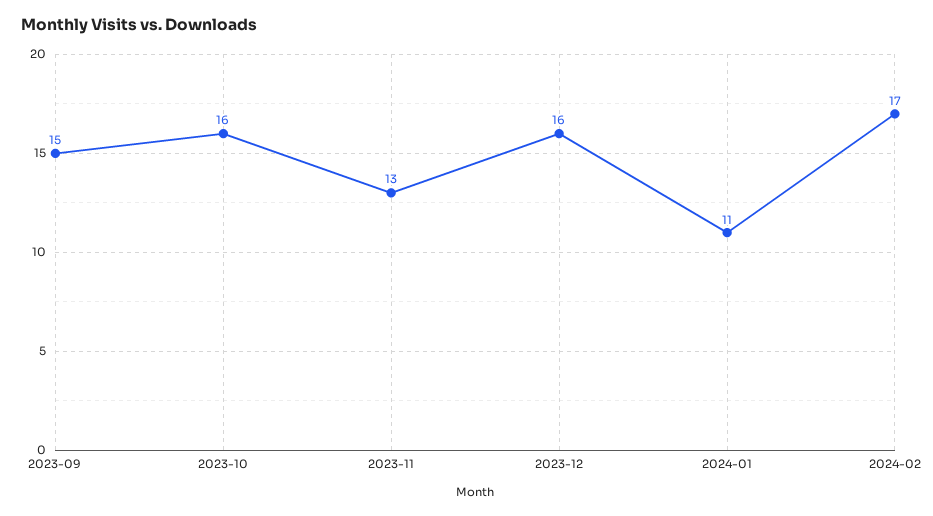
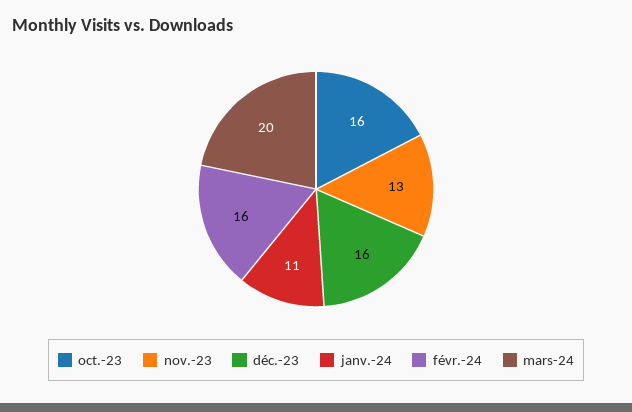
2023-09: 15 -> none
2024-02: 17 -> 16
mars-24: none -> 20

